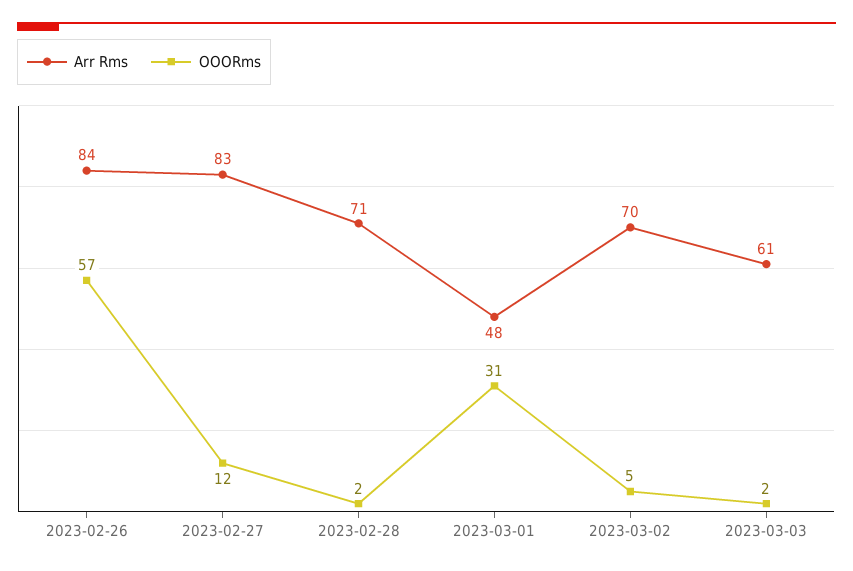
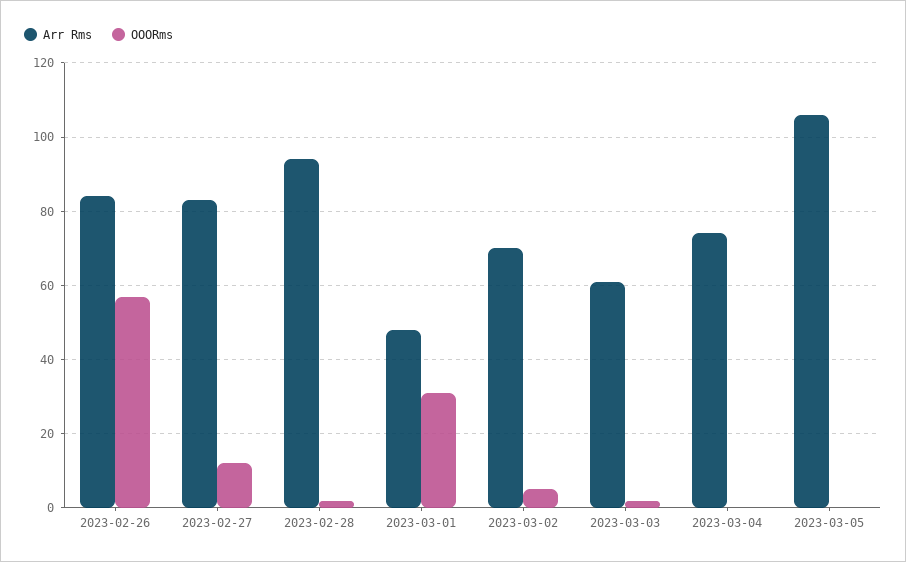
Arr Rms, 2023-02-28: 71 -> 95
Arr Rms, 2023-03-04: none -> 75
OOORms, 2023-03-04: none -> 0
Arr Rms, 2023-03-05: none -> 105
OOORms, 2023-03-05: none -> 0

